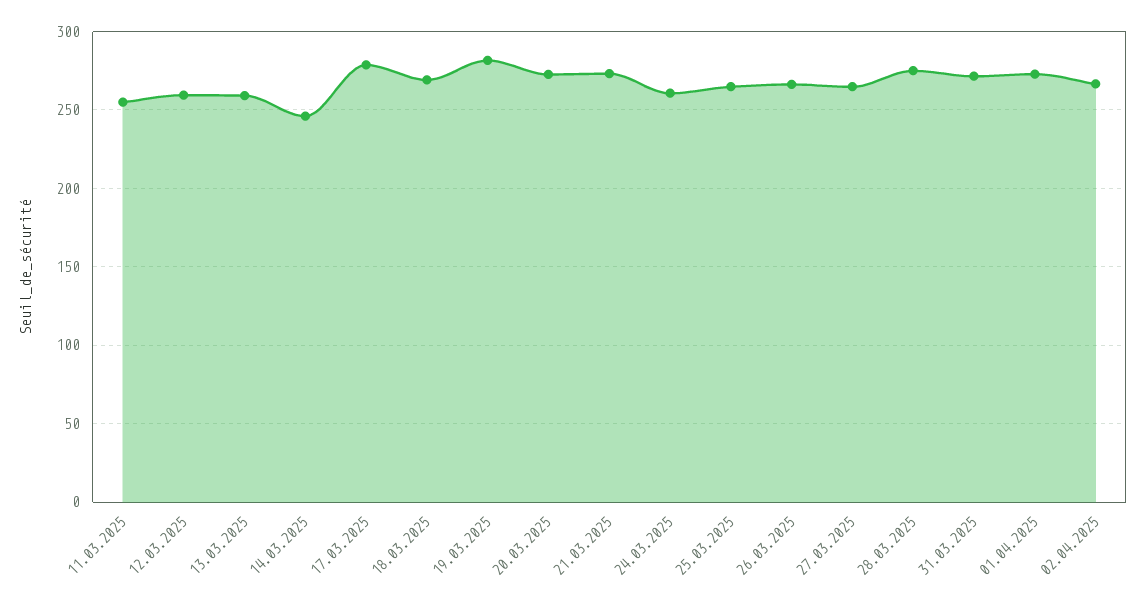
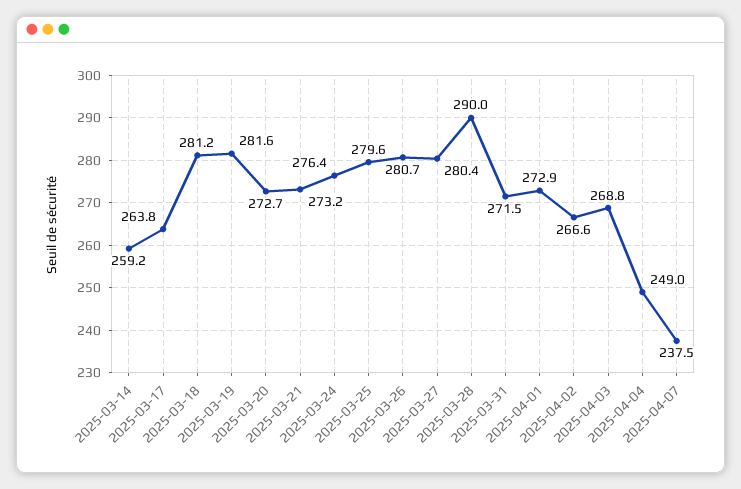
11.03.2025: 255 -> none
12.03.2025: 260 -> none
13.03.2025: 260 -> none
14.03.2025: 245 -> 259.2
17.03.2025: 280 -> 263.8
18.03.2025: 270 -> 281.2
24.03.2025: 260 -> 276.4
25.03.2025: 265 -> 279.6
26.03.2025: 265 -> 280.7
27.03.2025: 265 -> 280.4
28.03.2025: 275 -> 290
2025-04-03: none -> 268.8
2025-04-04: none -> 249
2025-04-07: none -> 237.5

